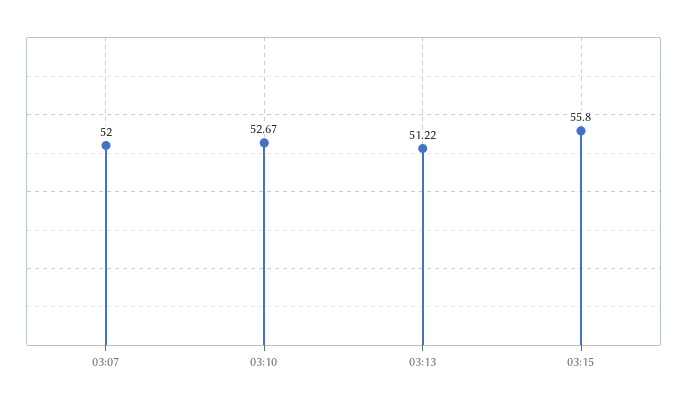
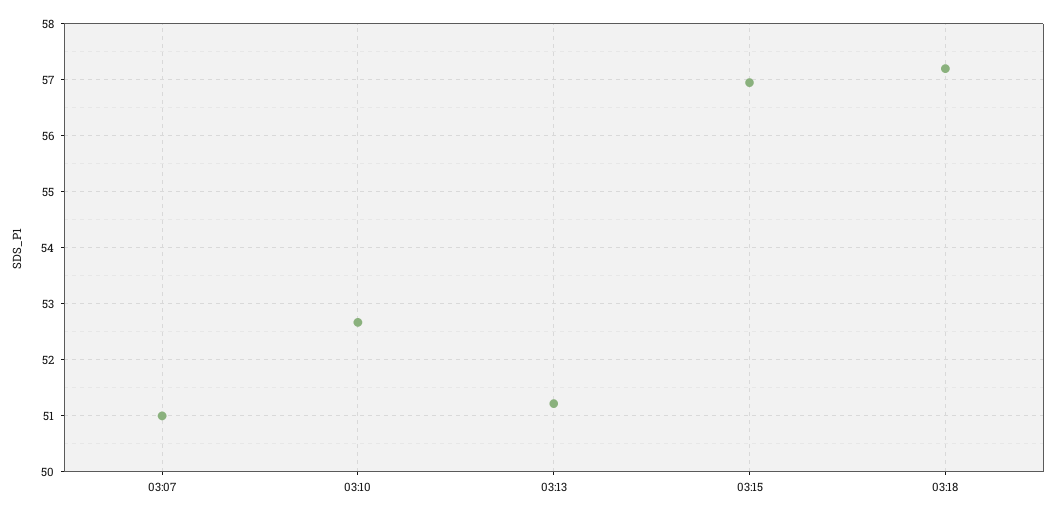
03:07: 52 -> 51
03:15: 55.8 -> 57
03:18: none -> 57.2

